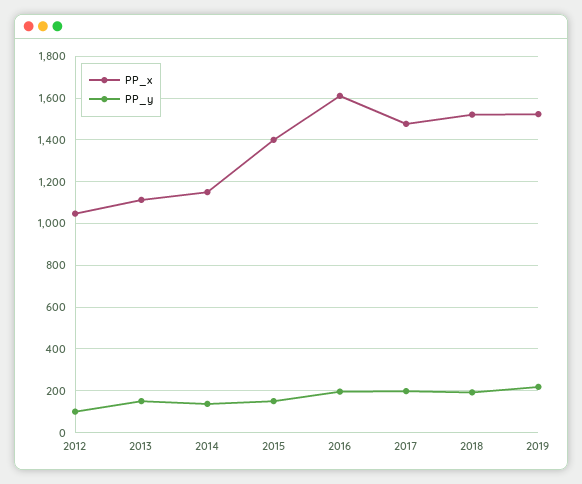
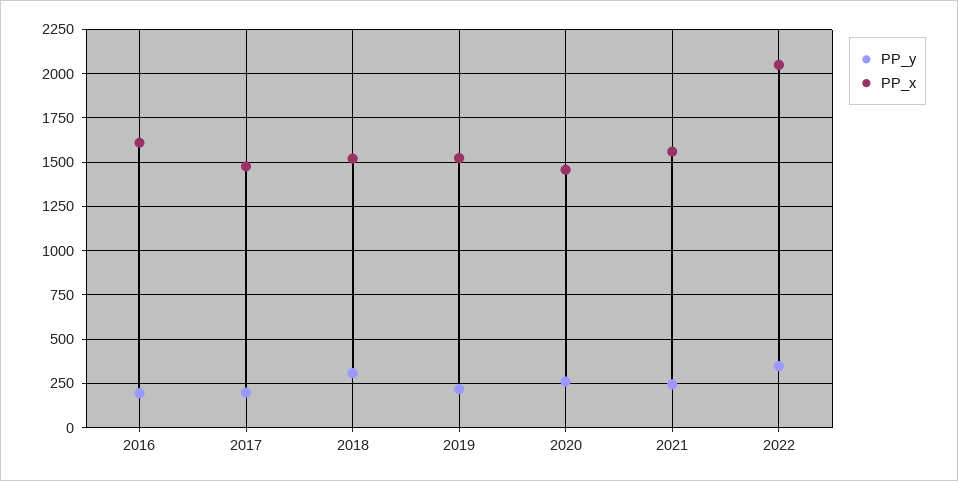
PP_x, 2012: 1050 -> none
PP_y, 2012: 100 -> none
PP_x, 2013: 1100 -> none
PP_y, 2013: 150 -> none
PP_x, 2014: 1150 -> none
PP_y, 2014: 150 -> none
PP_x, 2015: 1400 -> none
PP_y, 2015: 150 -> none
PP_y, 2018: 200 -> 300
PP_y, 2020: none -> 250
PP_x, 2020: none -> 1450
PP_y, 2021: none -> 250
PP_x, 2021: none -> 1550
PP_y, 2022: none -> 350
PP_x, 2022: none -> 2050

